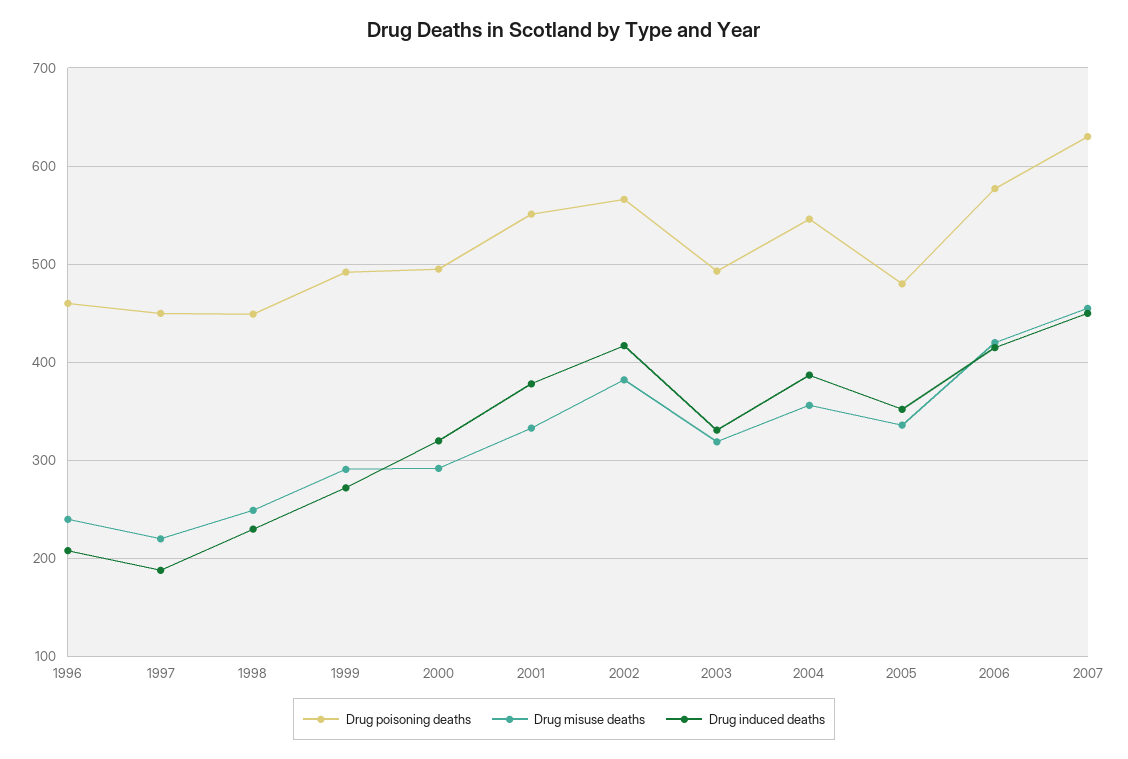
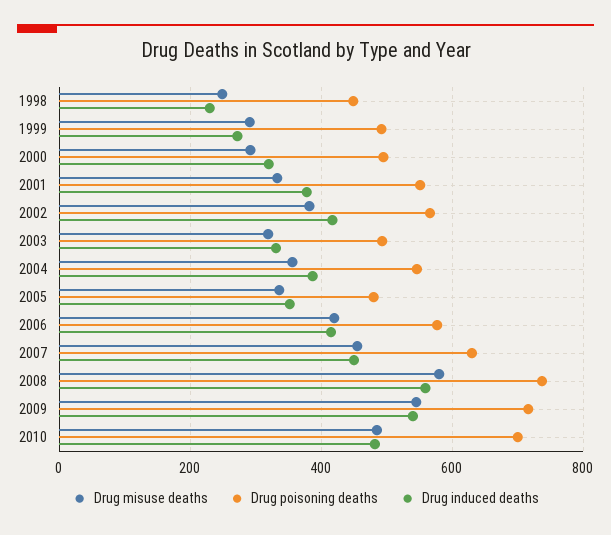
Drug poisoning deaths, 1996: 460 -> none
Drug misuse deaths, 1996: 240 -> none
Drug induced deaths, 1996: 210 -> none
Drug poisoning deaths, 1997: 450 -> none
Drug misuse deaths, 1997: 220 -> none
Drug induced deaths, 1997: 190 -> none
Drug misuse deaths, 2008: none -> 580
Drug poisoning deaths, 2008: none -> 740
Drug induced deaths, 2008: none -> 560
Drug misuse deaths, 2009: none -> 540
Drug poisoning deaths, 2009: none -> 720
Drug induced deaths, 2009: none -> 540
Drug misuse deaths, 2010: none -> 480
Drug poisoning deaths, 2010: none -> 700
Drug induced deaths, 2010: none -> 480

